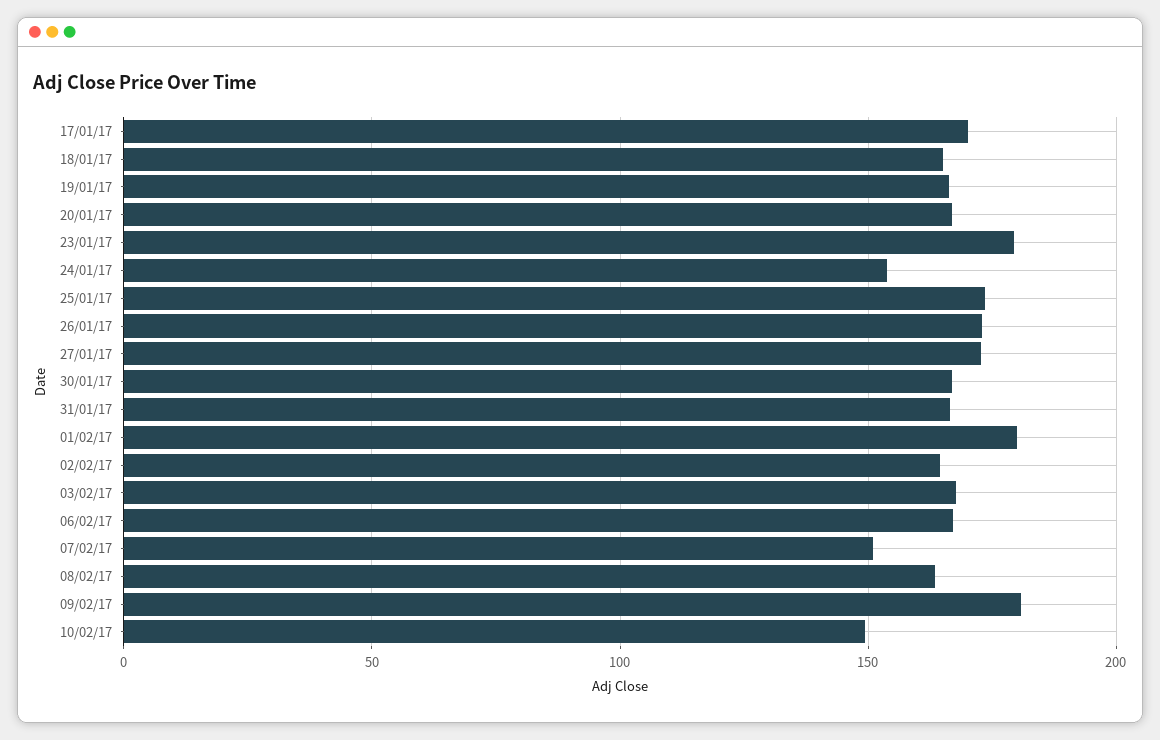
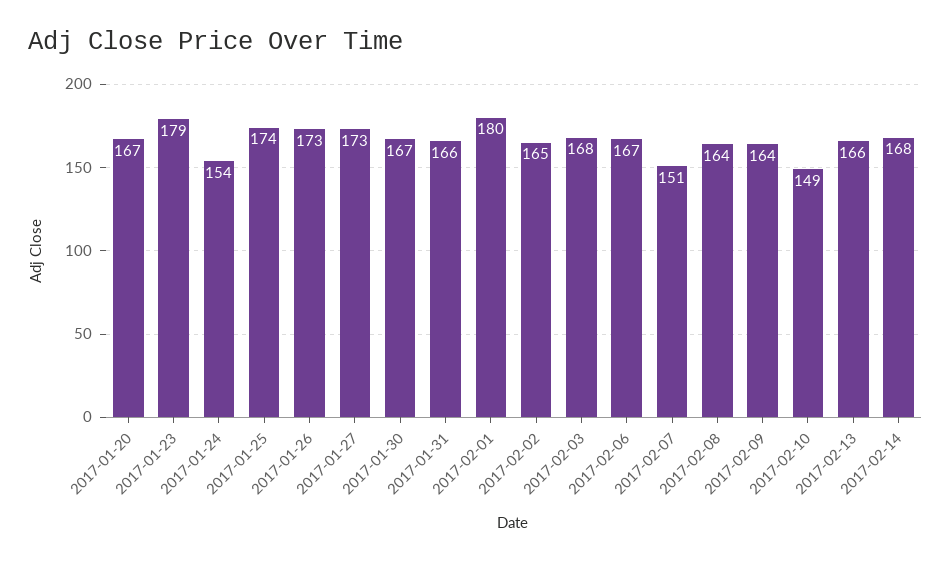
17/01/17: 170 -> none
18/01/17: 165 -> none
19/01/17: 165 -> none
09/02/17: 180 -> 164
2017-02-13: none -> 166
2017-02-14: none -> 168

